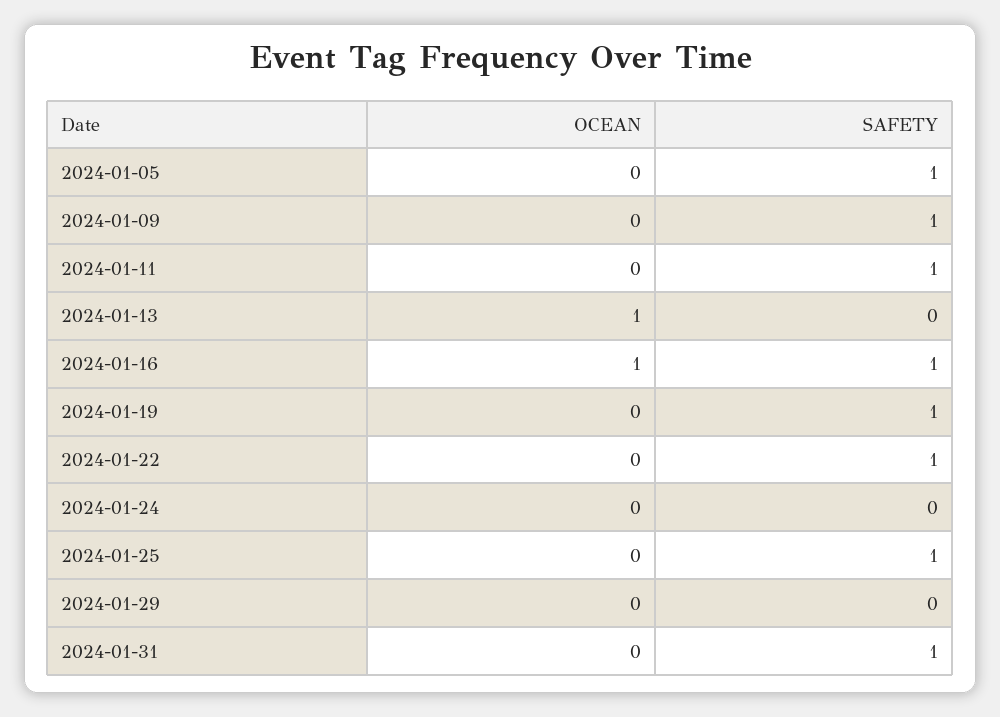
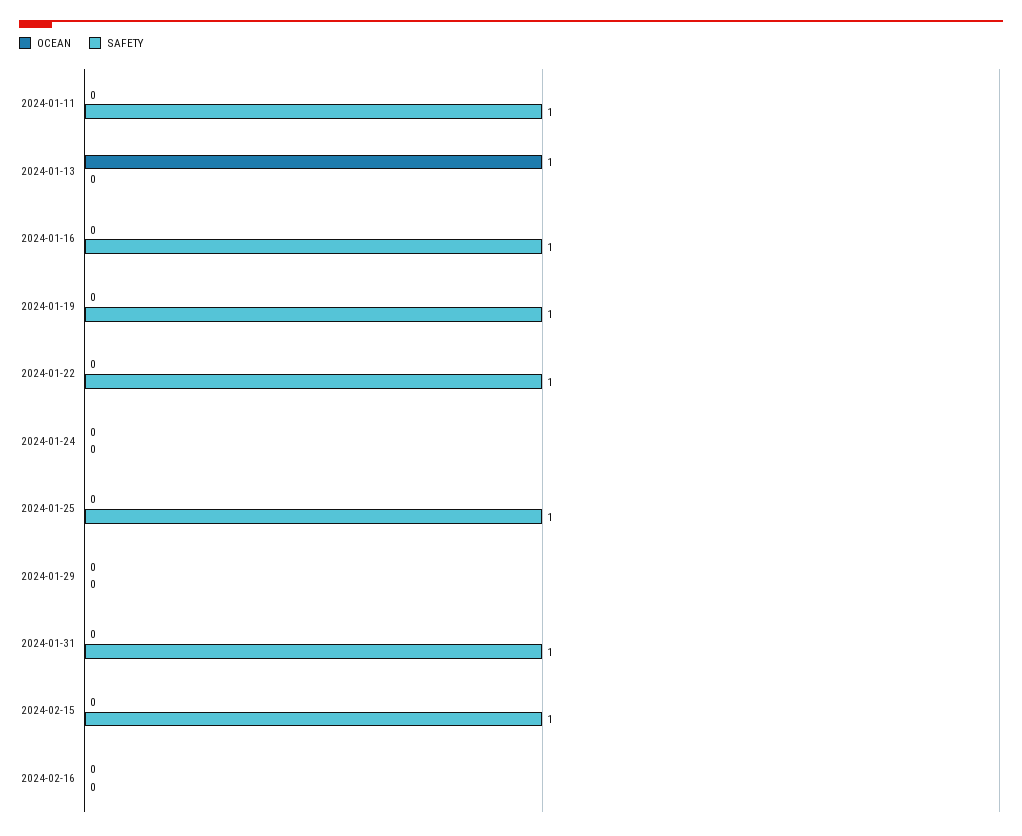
OCEAN, 2024-01-05: 0 -> none
SAFETY, 2024-01-05: 1 -> none
OCEAN, 2024-01-09: 0 -> none
SAFETY, 2024-01-09: 1 -> none
OCEAN, 2024-01-16: 1 -> 0
OCEAN, 2024-02-15: none -> 0
SAFETY, 2024-02-15: none -> 1
OCEAN, 2024-02-16: none -> 0
SAFETY, 2024-02-16: none -> 0

